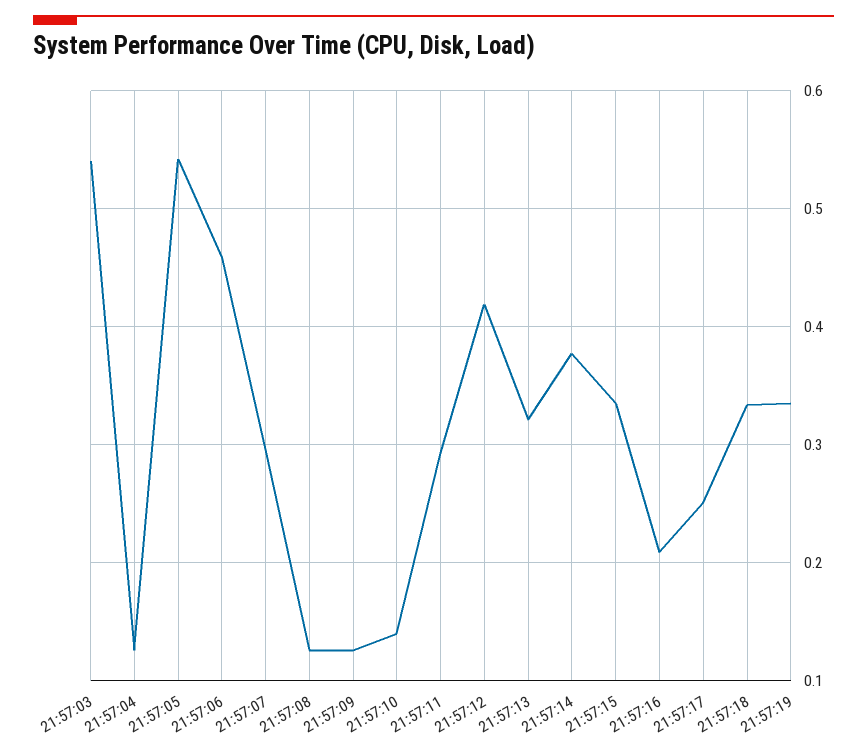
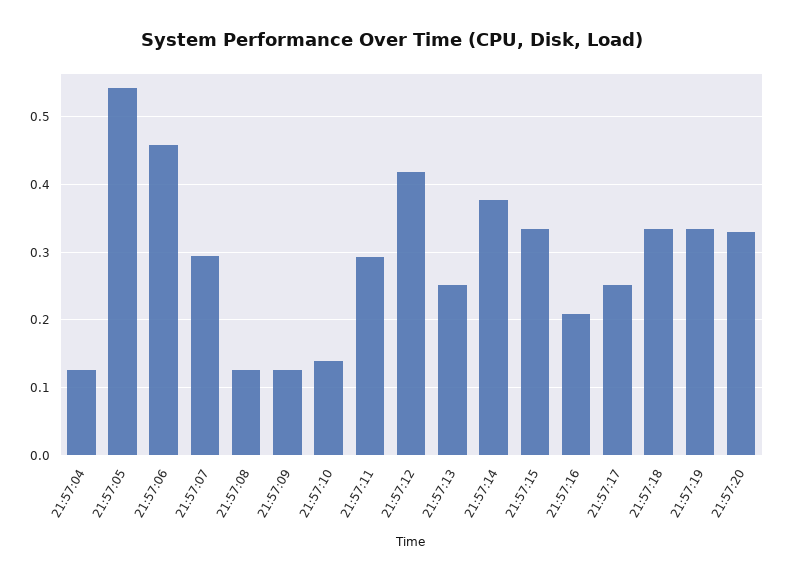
21:57:03: 0.54 -> none
21:57:13: 0.32 -> 0.25
21:57:20: none -> 0.33

